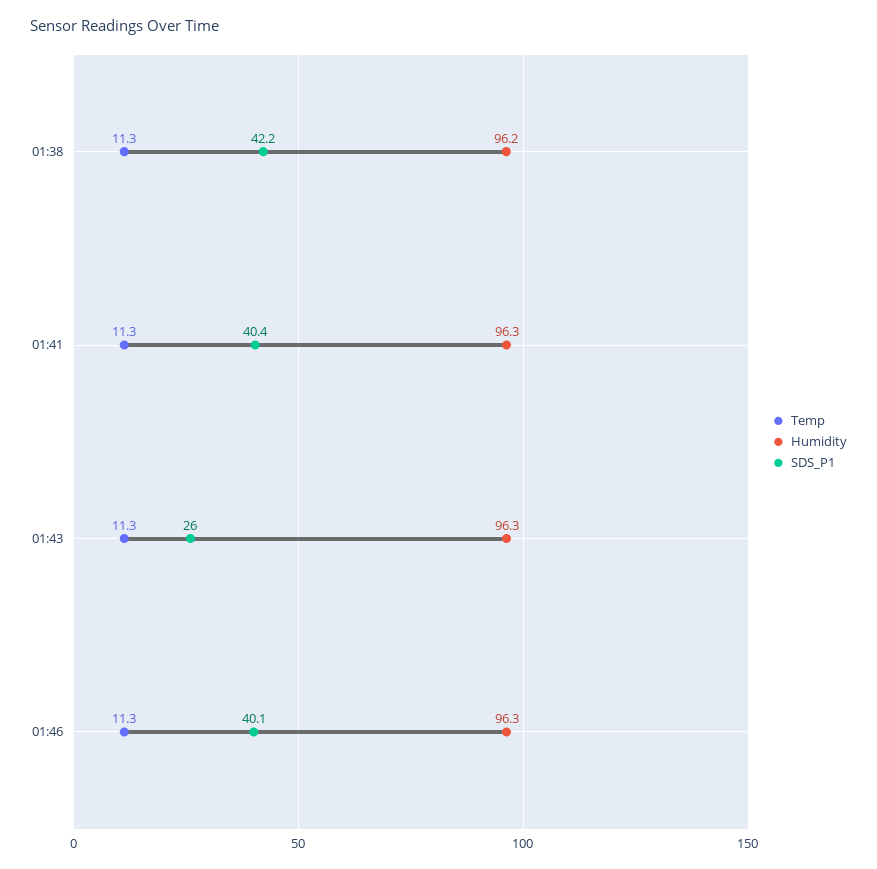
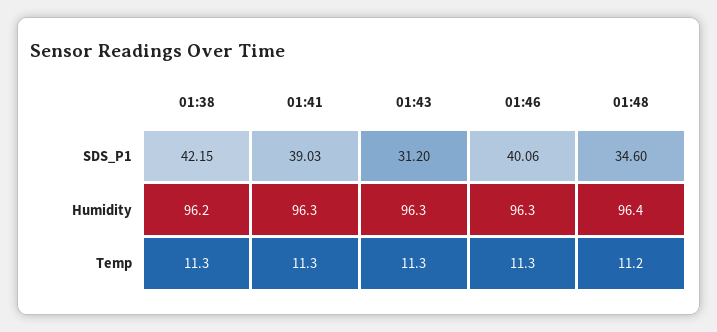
SDS_P1, 01:41: 40.4 -> 39.03
SDS_P1, 01:43: 26 -> 31.2
SDS_P1, 01:48: none -> 34.6
Humidity, 01:48: none -> 96.4
Temp, 01:48: none -> 11.2

